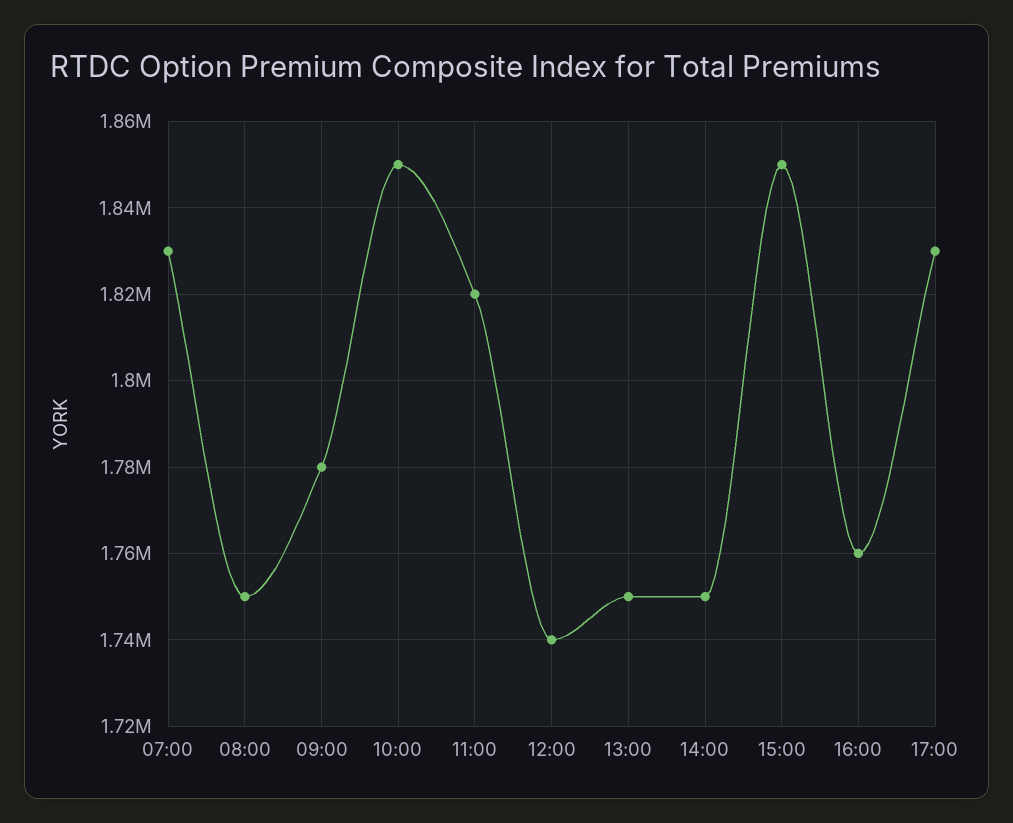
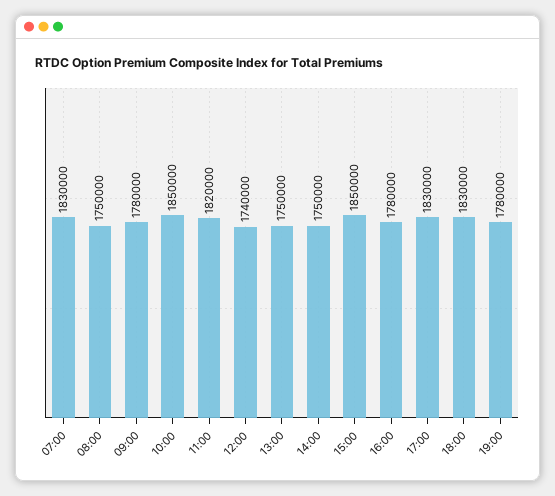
16:00: 1760000 -> 1780000
18:00: none -> 1830000
19:00: none -> 1780000

